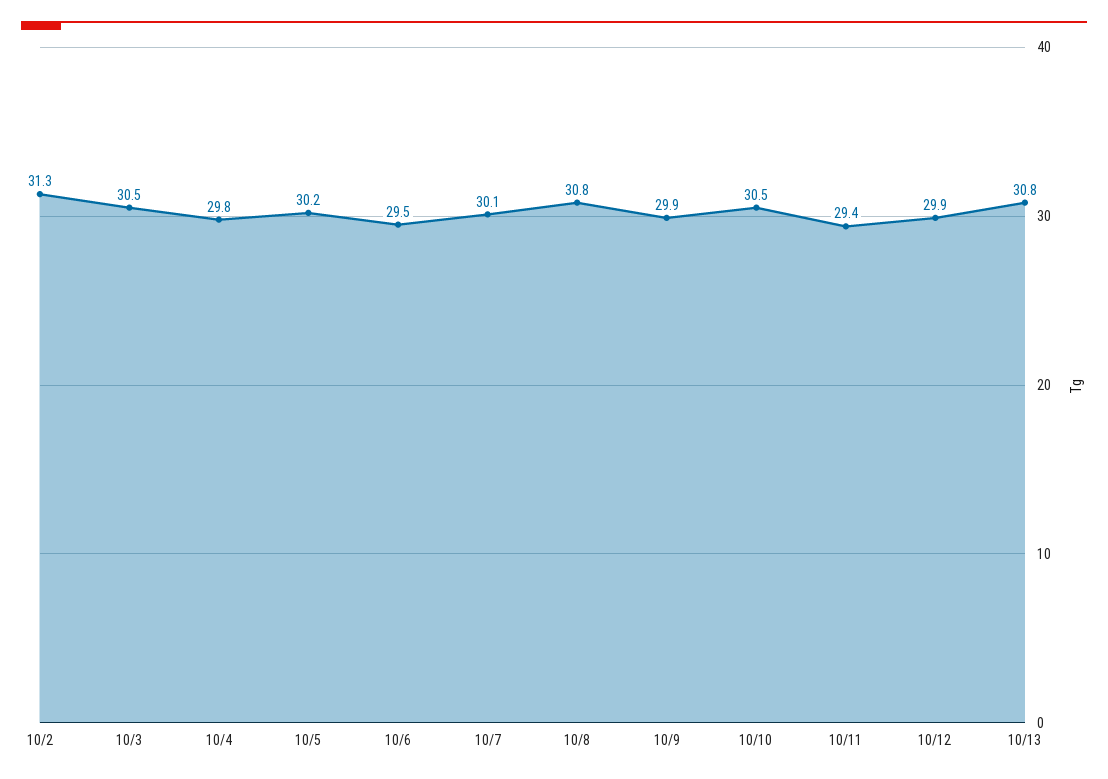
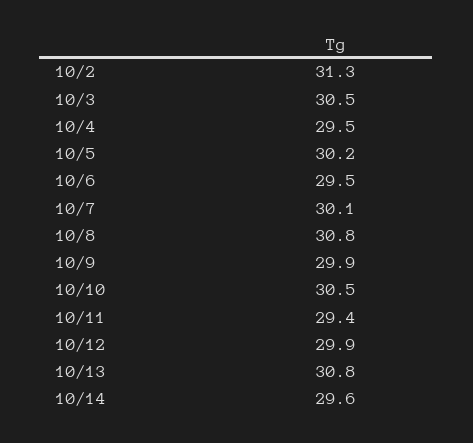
10/4: 29.8 -> 29.5
10/14: none -> 29.6

